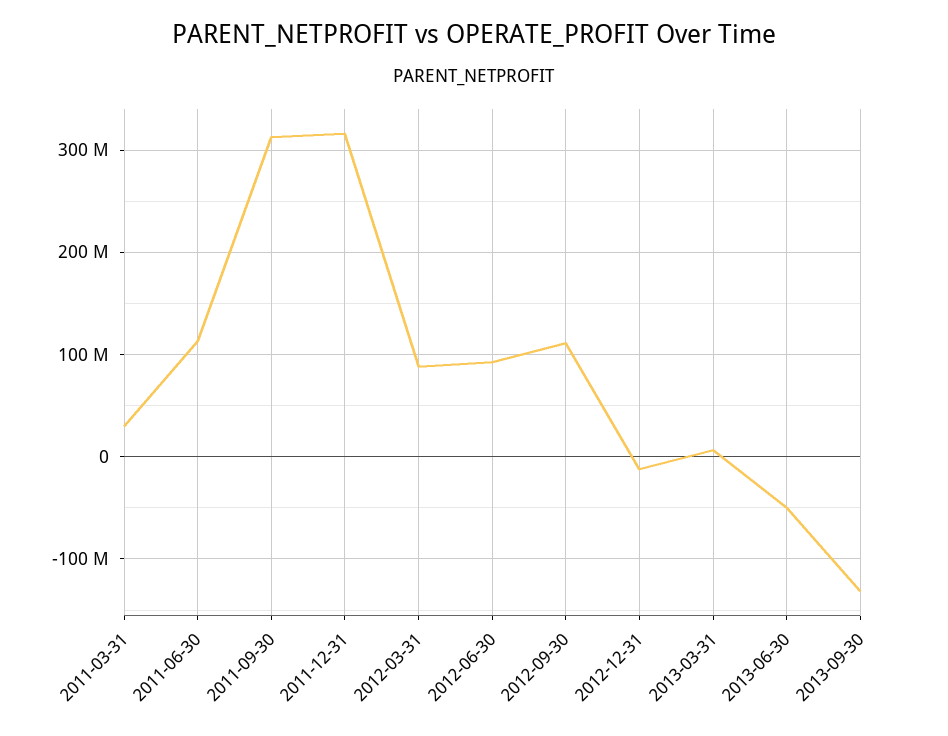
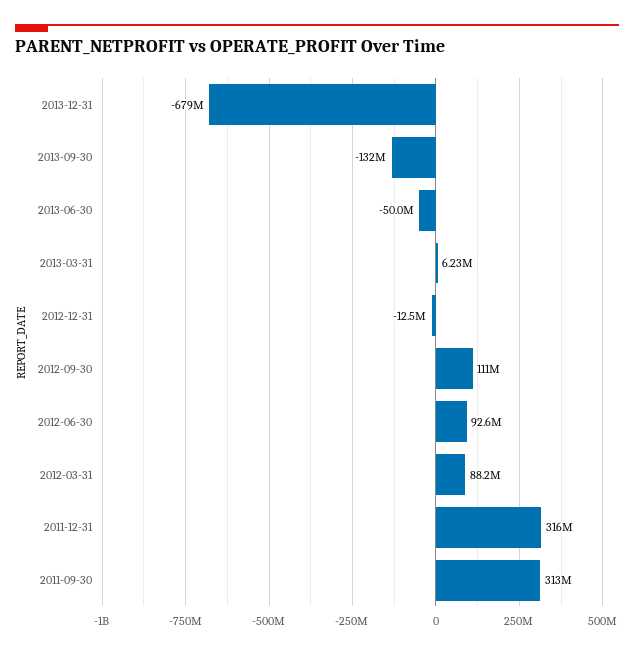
2011-03-31: 30000000 -> none
2011-06-30: 110000000 -> none
2013-12-31: none -> -679000000

